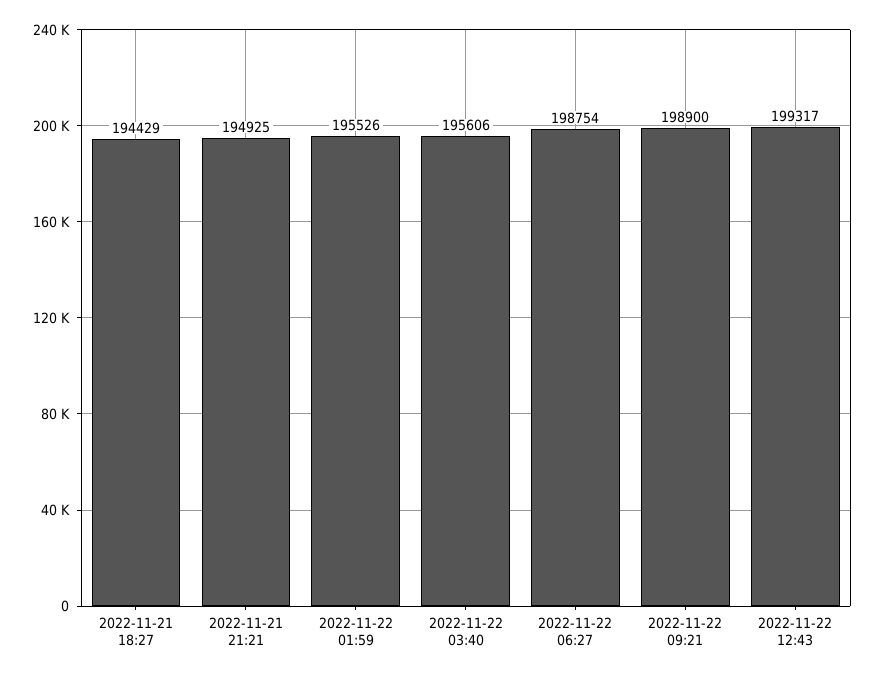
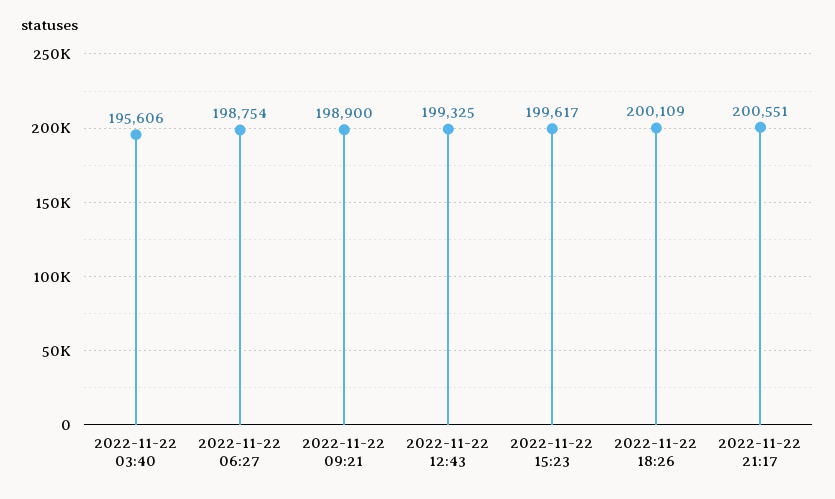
2022-11-21 18:27: 194429 -> none
2022-11-21 21:21: 194925 -> none
2022-11-22 01:59: 195526 -> none
2022-11-22 12:43: 199317 -> 199325
2022-11-22 15:23: none -> 199617
2022-11-22 18:26: none -> 200109
2022-11-22 21:17: none -> 200551

